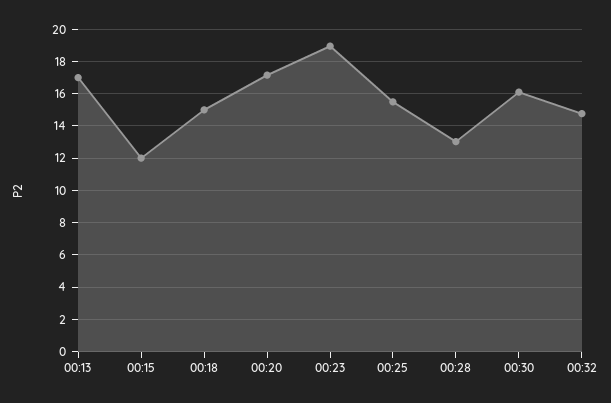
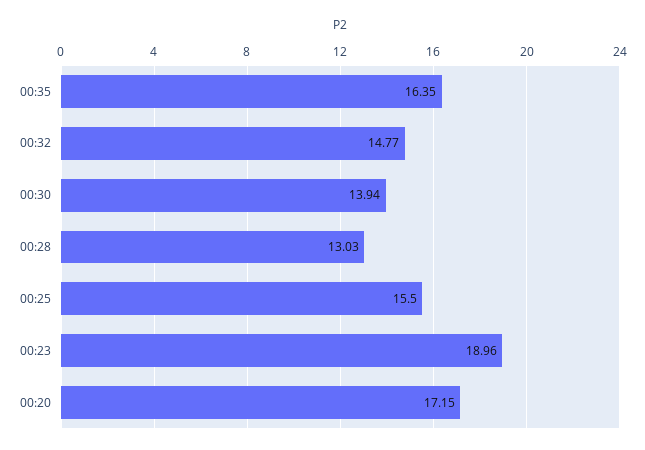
00:13: 17 -> none
00:15: 12 -> none
00:18: 15 -> none
00:30: 16 -> 13.94
00:35: none -> 16.35

